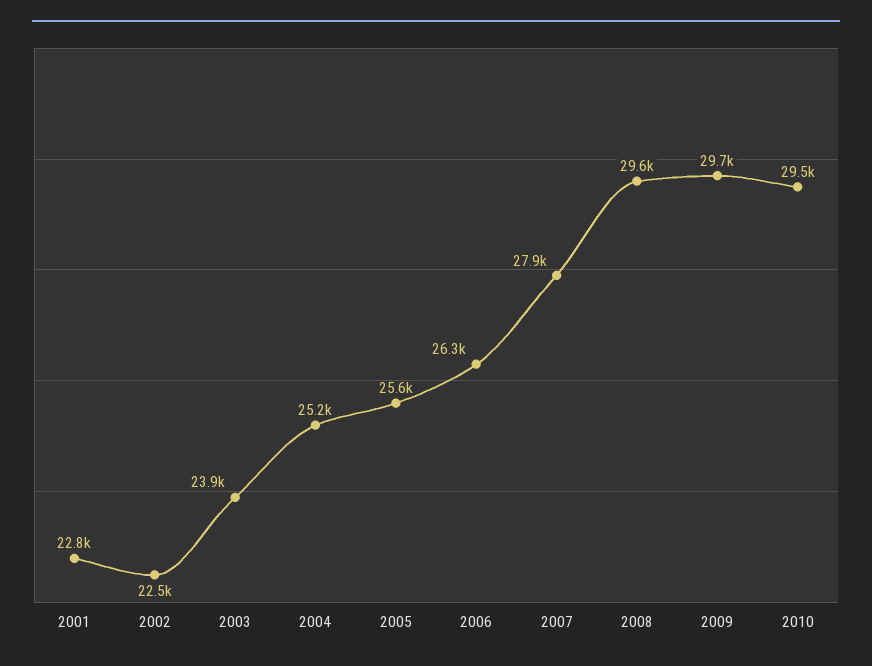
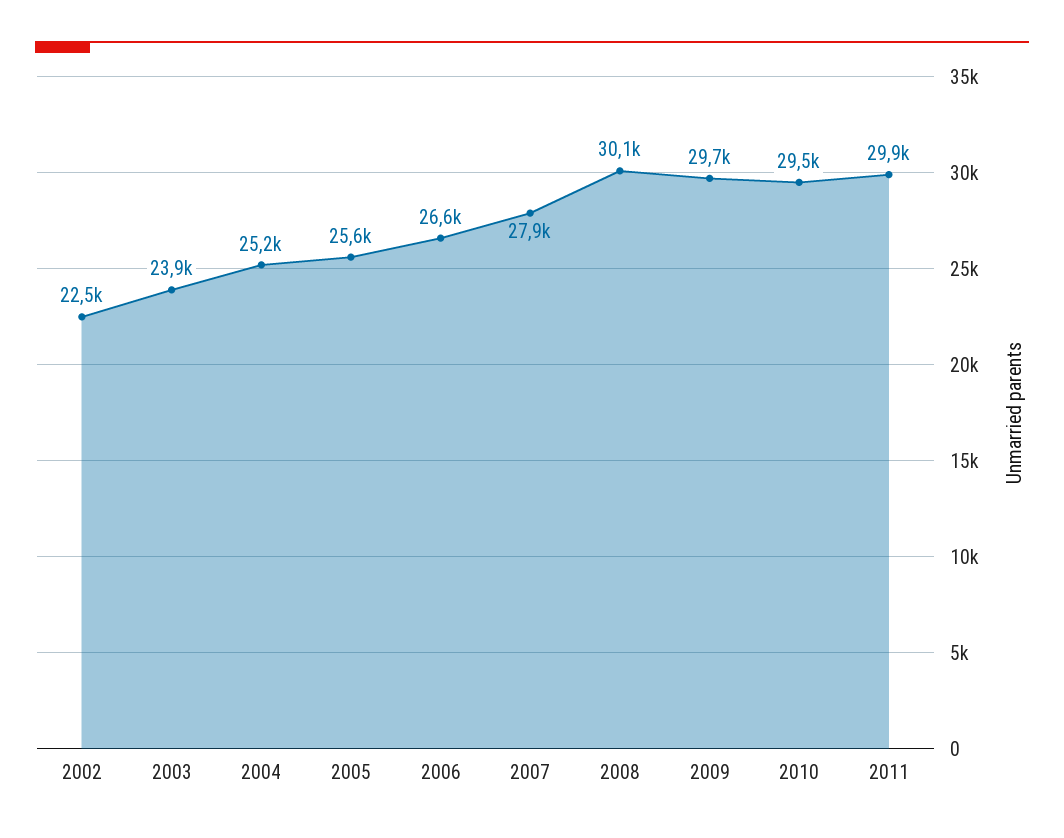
2001: 22800 -> none
2006: 26300 -> 26600
2008: 29600 -> 30100
2011: none -> 29900

